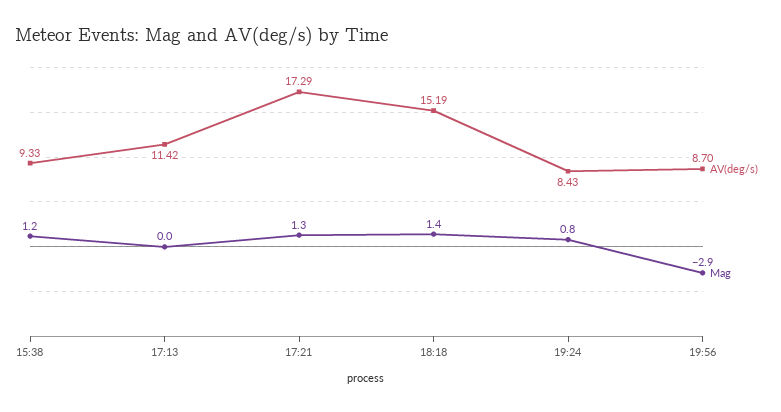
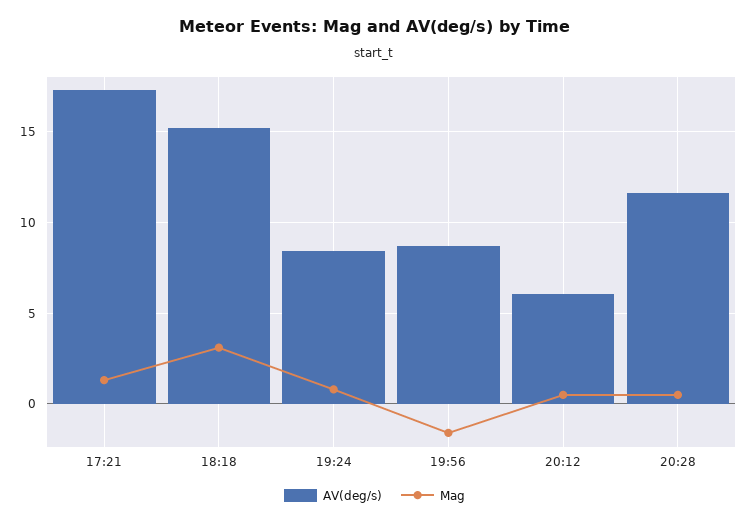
AV(deg/s), 15:38: 9.33 -> none
Mag, 15:38: 1.2 -> none
AV(deg/s), 17:13: 11.42 -> none
Mag, 17:13: 0 -> none
Mag, 18:18: 1.4 -> 3
Mag, 19:56: -2.9 -> -1.5
AV(deg/s), 20:12: none -> 6
Mag, 20:12: none -> 0.5
AV(deg/s), 20:28: none -> 11.5
Mag, 20:28: none -> 0.5

